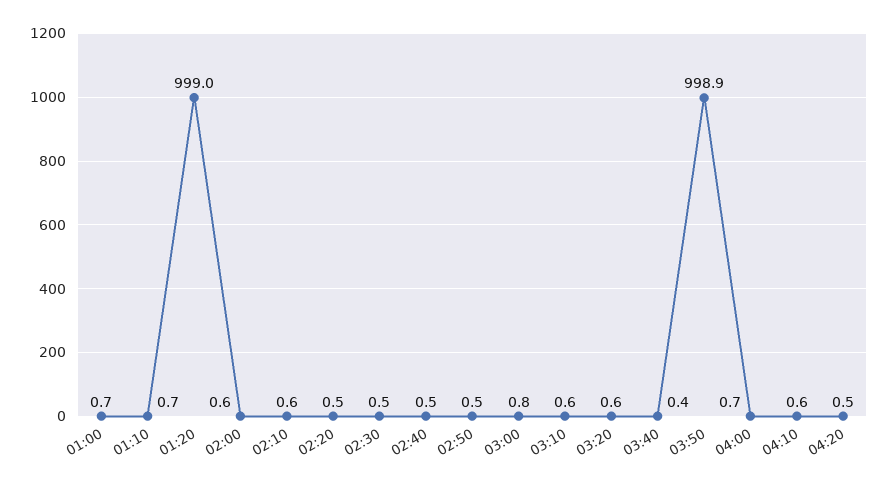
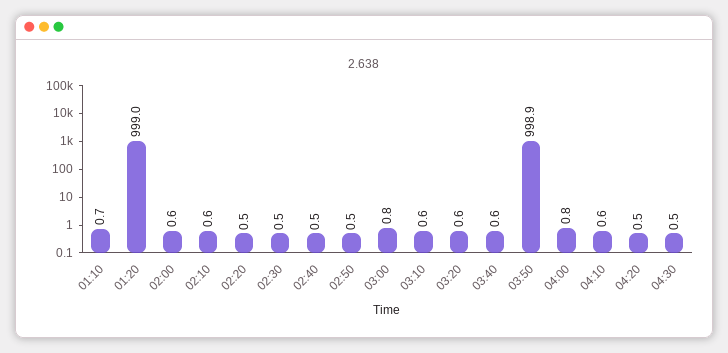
01:00: 0.7 -> none
03:40: 0.4 -> 0.6
04:00: 0.7 -> 0.8
04:30: none -> 0.5

